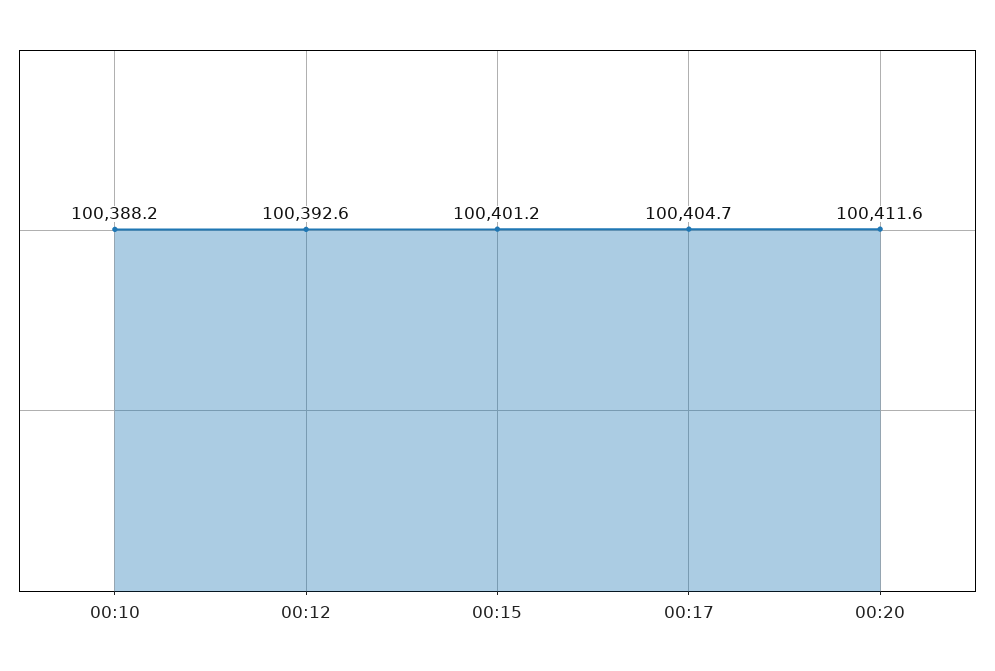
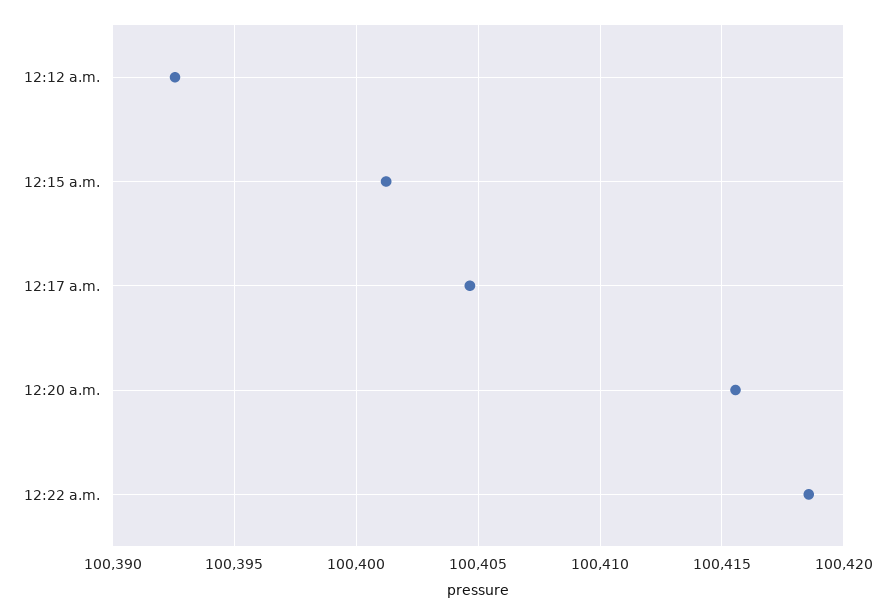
00:10: 100388.2 -> none
00:20: 100411.6 -> 100415.5
12:22 a.m.: none -> 100418.5

